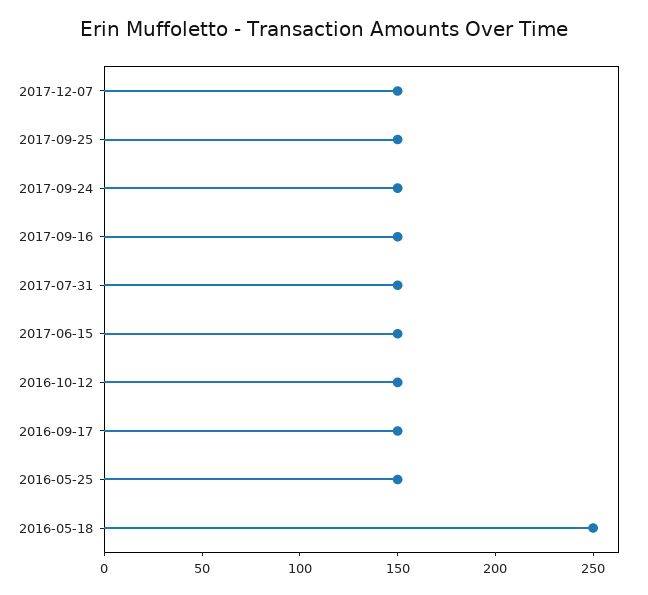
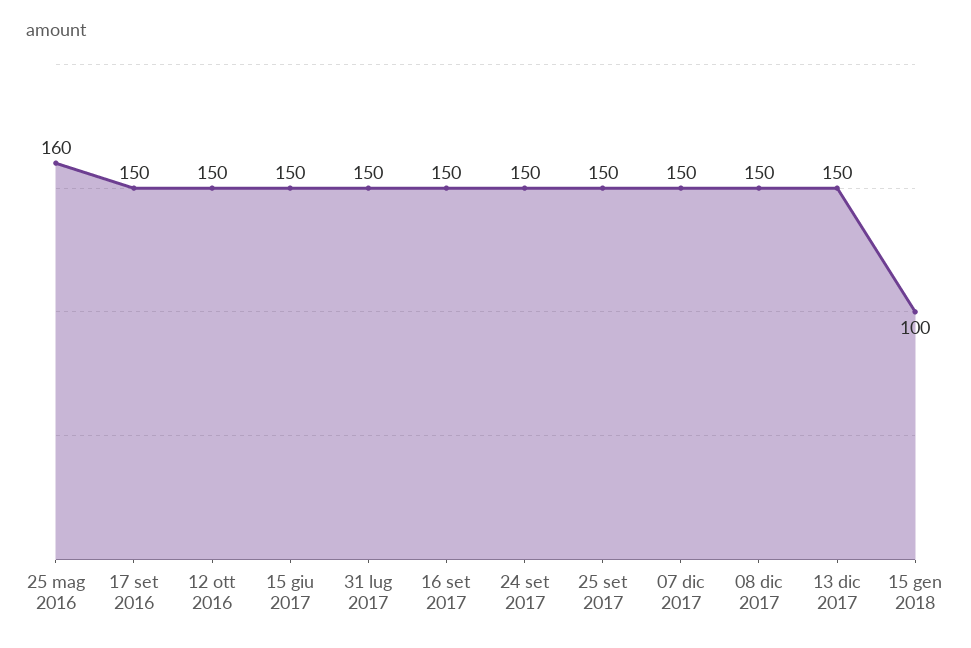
2016-05-25: 150 -> 160
2016-05-18: 250 -> none
08 dic 2017: none -> 150
13 dic 2017: none -> 150
15 gen 2018: none -> 100

